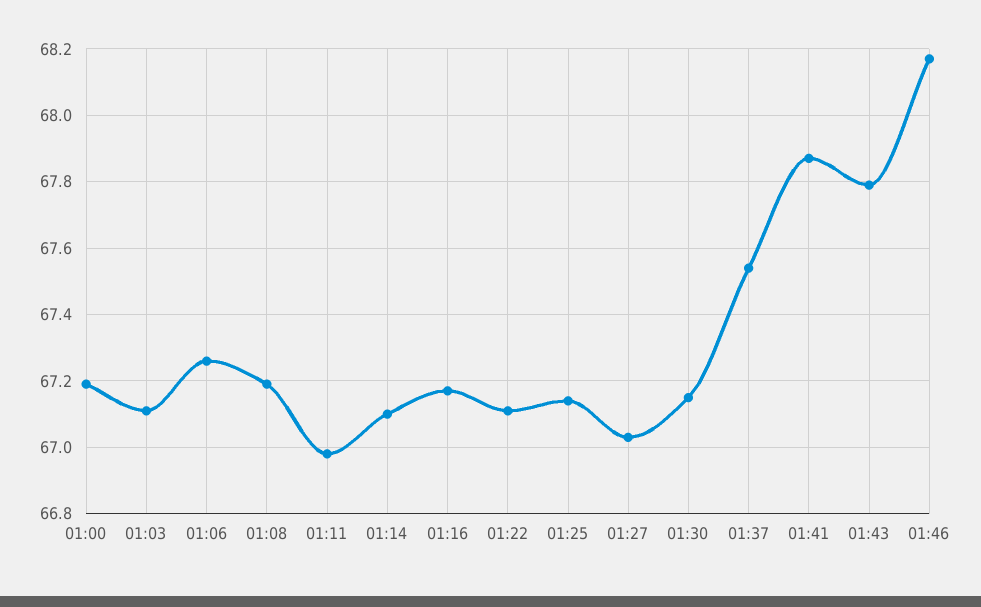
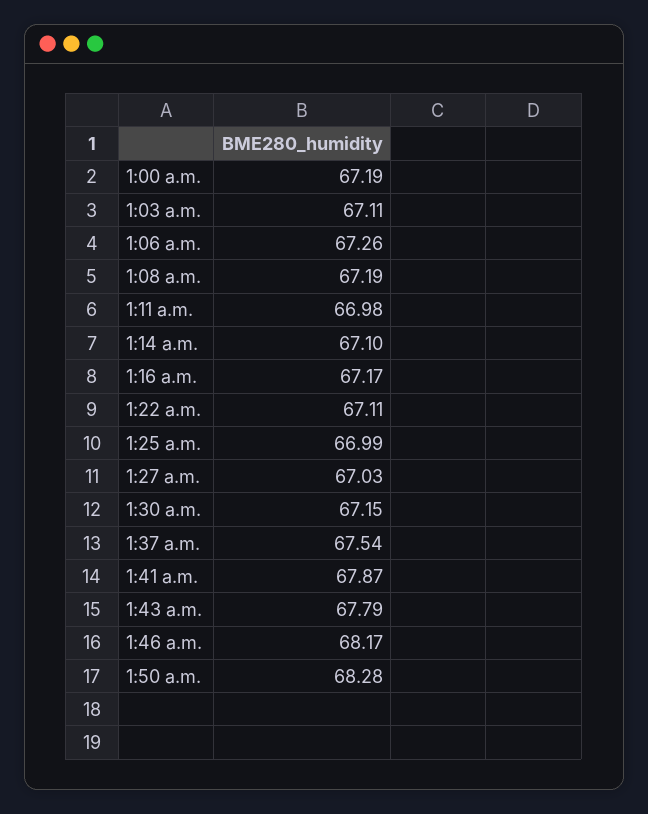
01:25: 67.15 -> 66.99
1:50 a.m.: none -> 68.28

